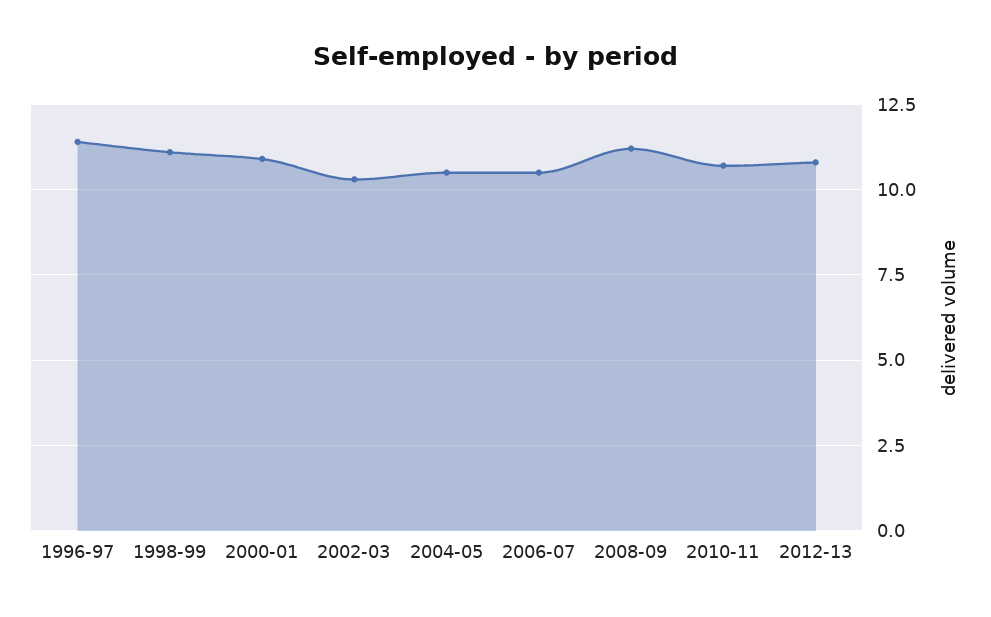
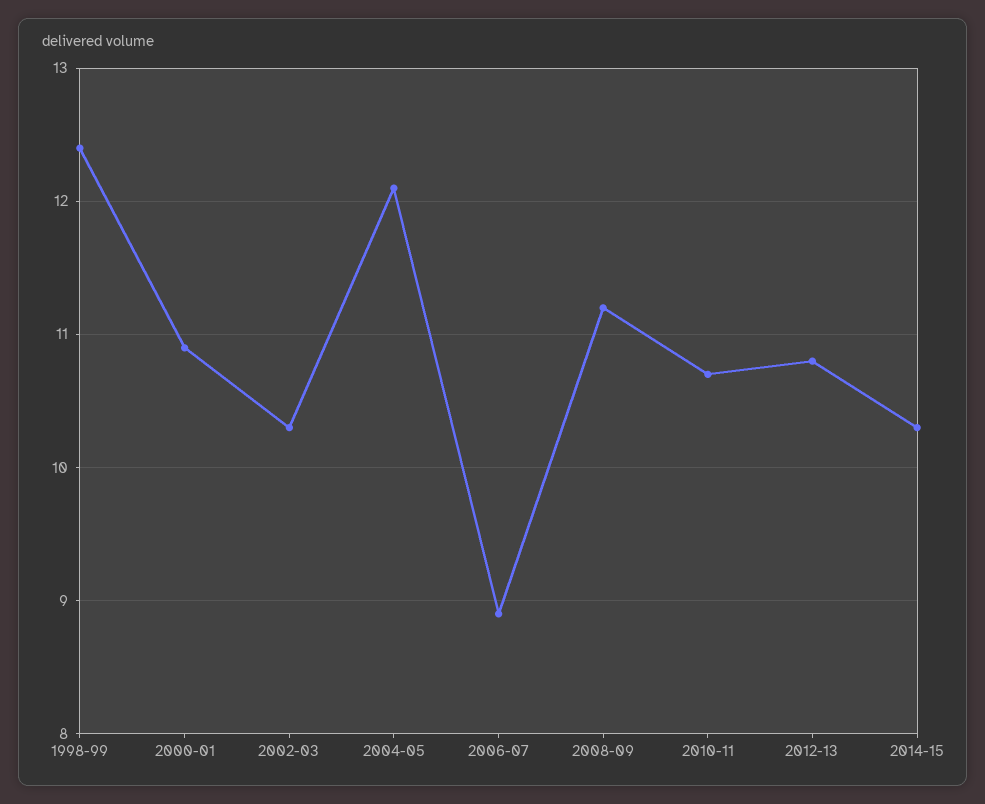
1996-97: 11.5 -> none
1998-99: 11 -> 12.4
2004-05: 10.5 -> 12.1
2006-07: 10.5 -> 8.9
2014-15: none -> 10.3

